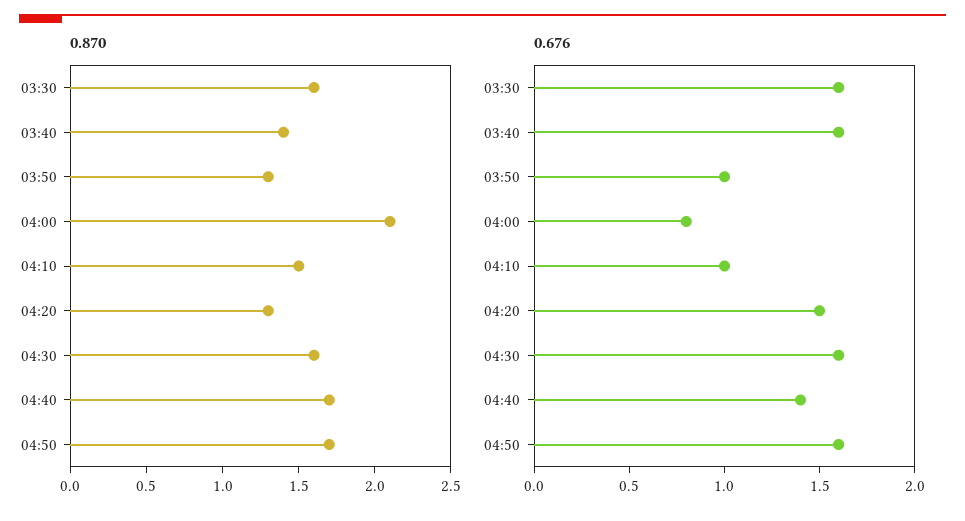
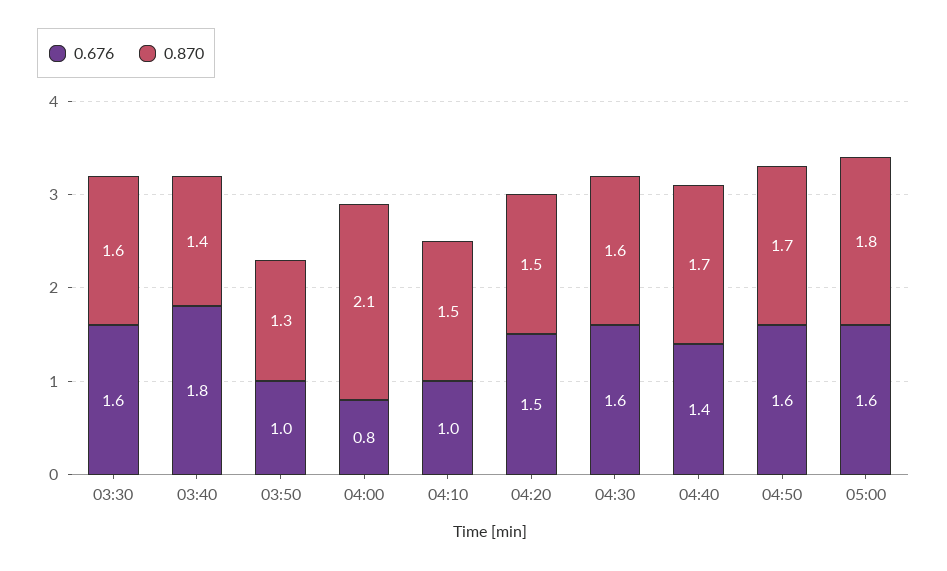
0.870, 04:20: 1.3 -> 1.5
0.676, 03:40: 1.6 -> 1.8
0.676, 05:00: none -> 1.6
0.870, 05:00: none -> 1.8

